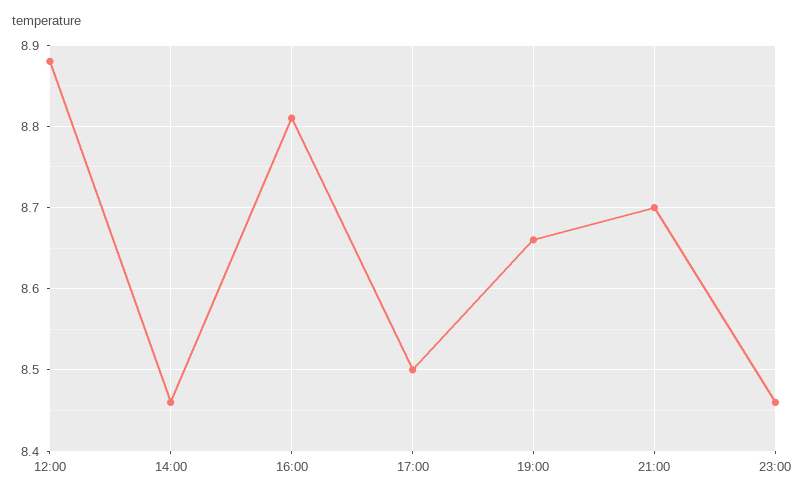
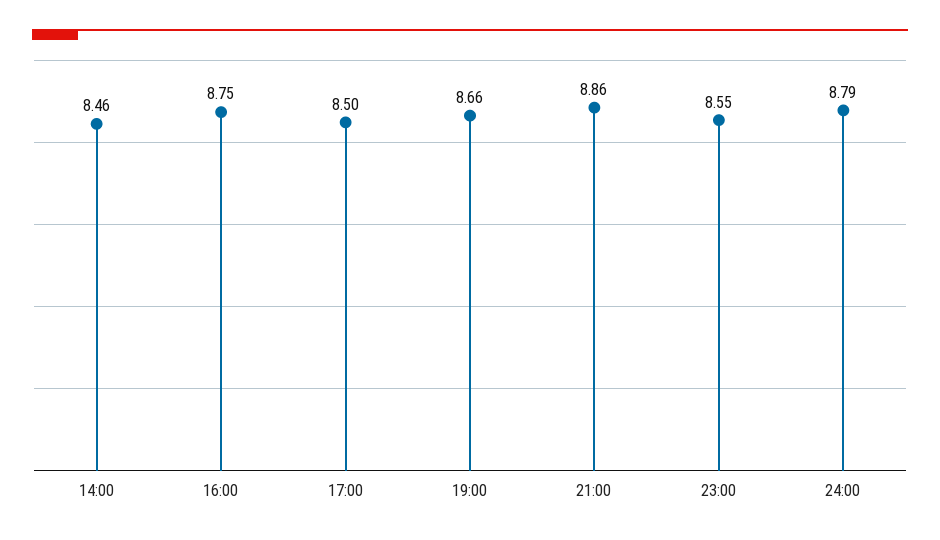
12:00: 8.88 -> none
16:00: 8.81 -> 8.75
21:00: 8.7 -> 8.86
23:00: 8.46 -> 8.55
24:00: none -> 8.79

